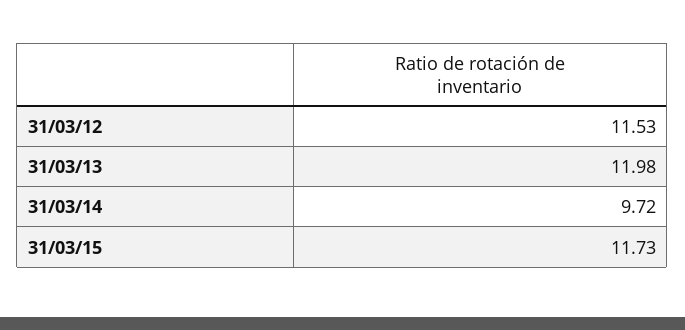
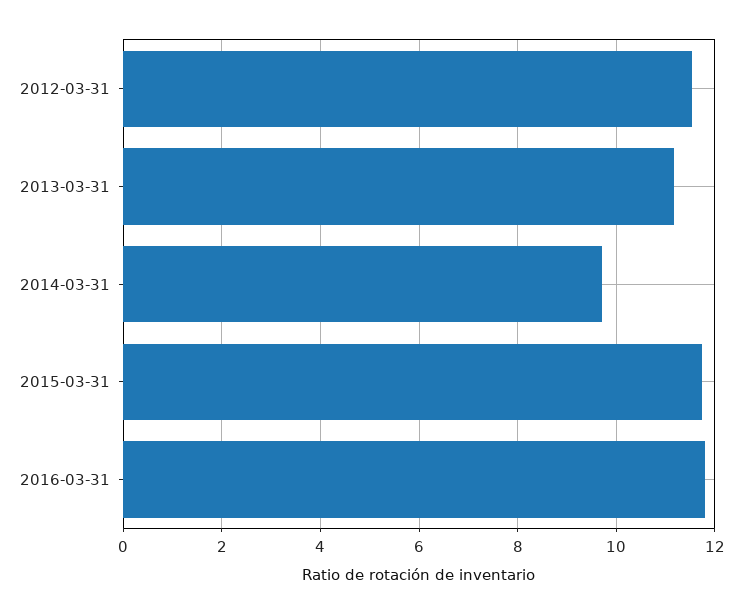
31/03/13: 11.98 -> 11.2
2016-03-31: none -> 11.8

